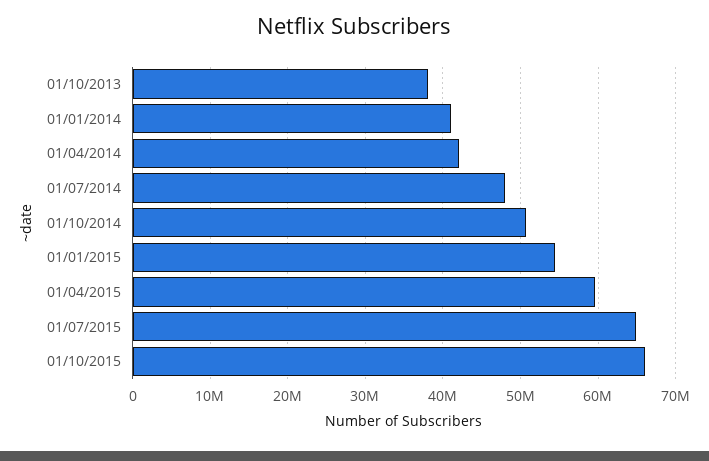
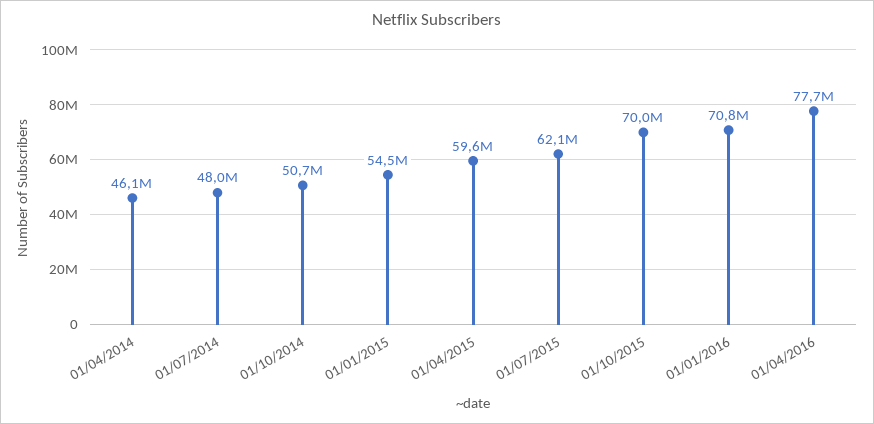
01/10/2013: 38000000 -> none
01/01/2014: 41000000 -> none
01/04/2014: 42000000 -> 46100000
01/07/2015: 65000000 -> 62100000
01/10/2015: 66000000 -> 70000000
01/01/2016: none -> 70800000
01/04/2016: none -> 77700000

